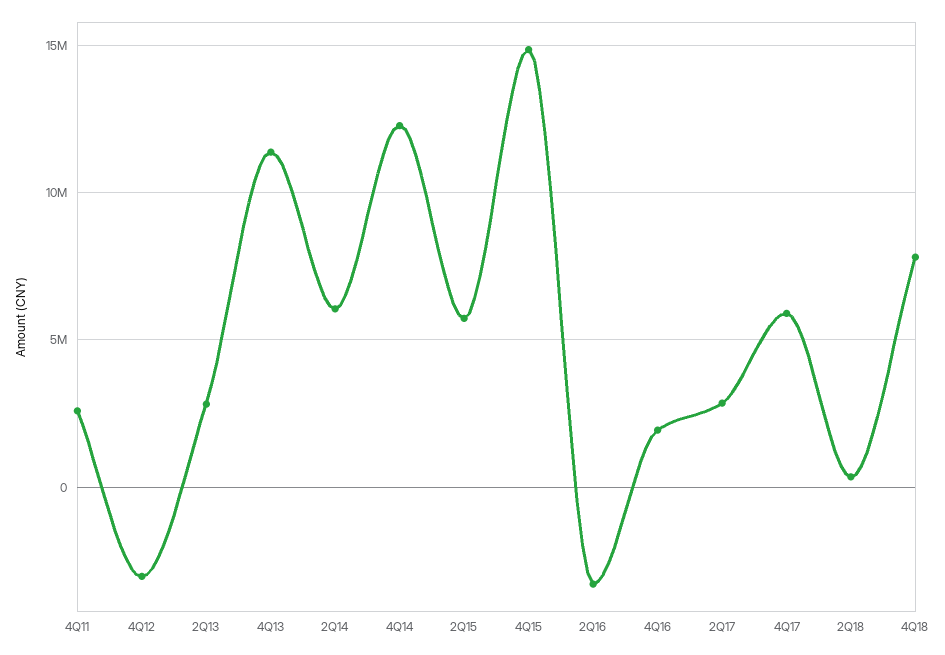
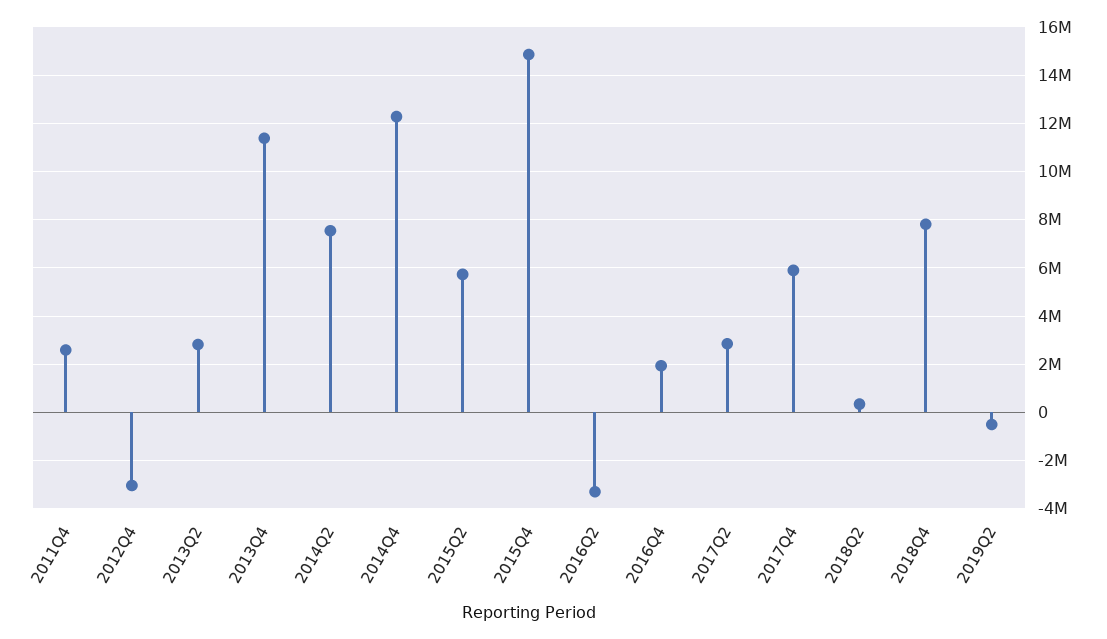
2Q14: 6000000 -> 7500000
2019Q2: none -> -500000

